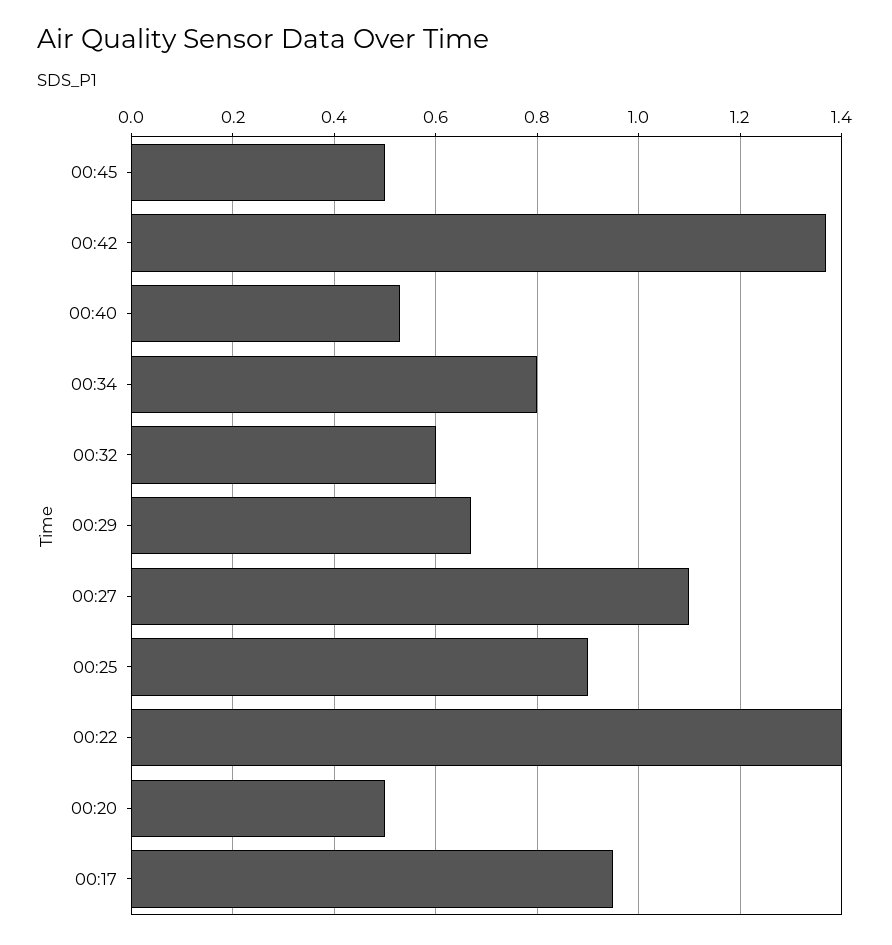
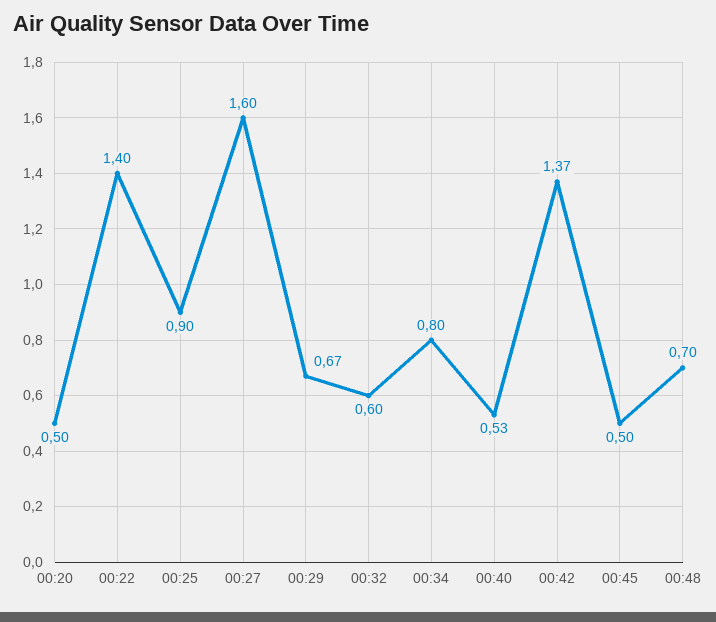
00:27: 1.1 -> 1.6
00:17: 0.95 -> none
00:48: none -> 0.7

